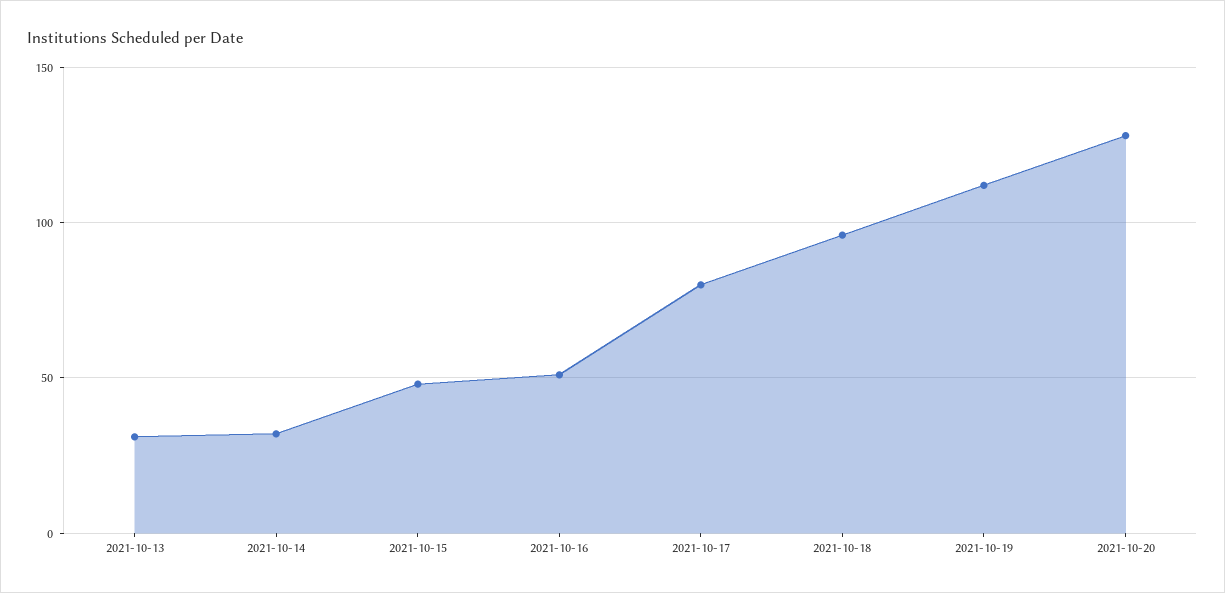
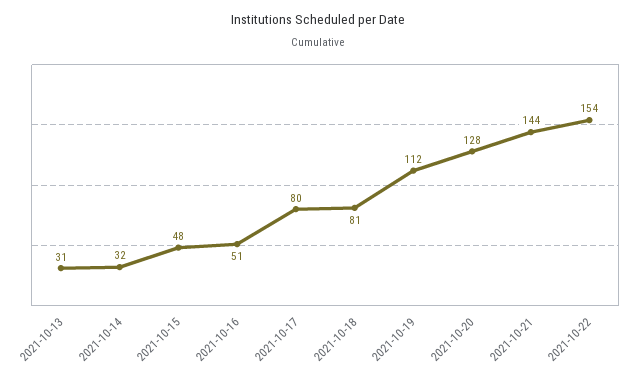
2021-10-18: 95 -> 81
2021-10-21: none -> 144
2021-10-22: none -> 154

